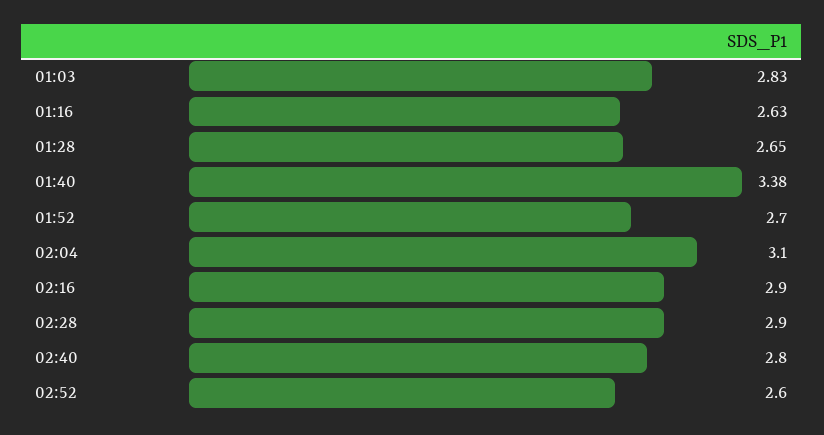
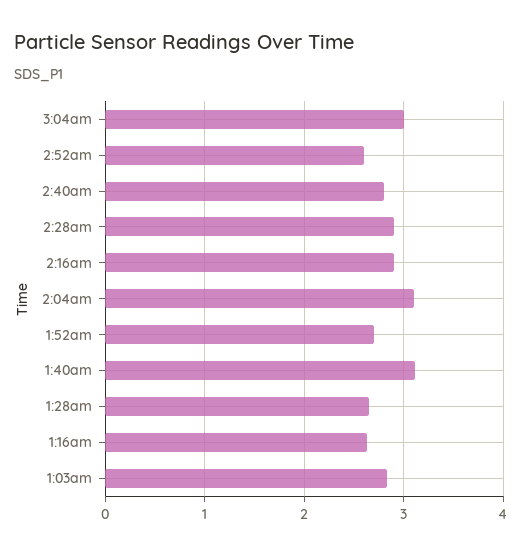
01:40: 3.38 -> 3.1
3:04am: none -> 3

